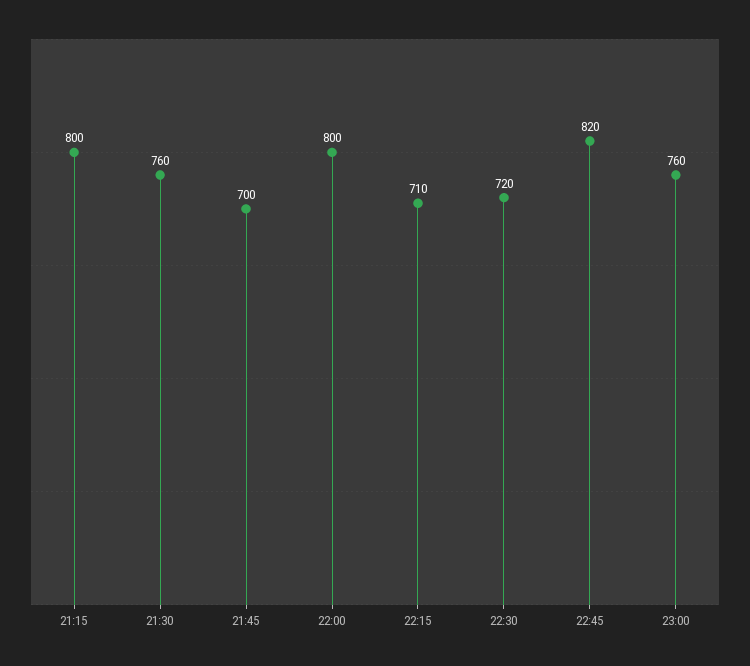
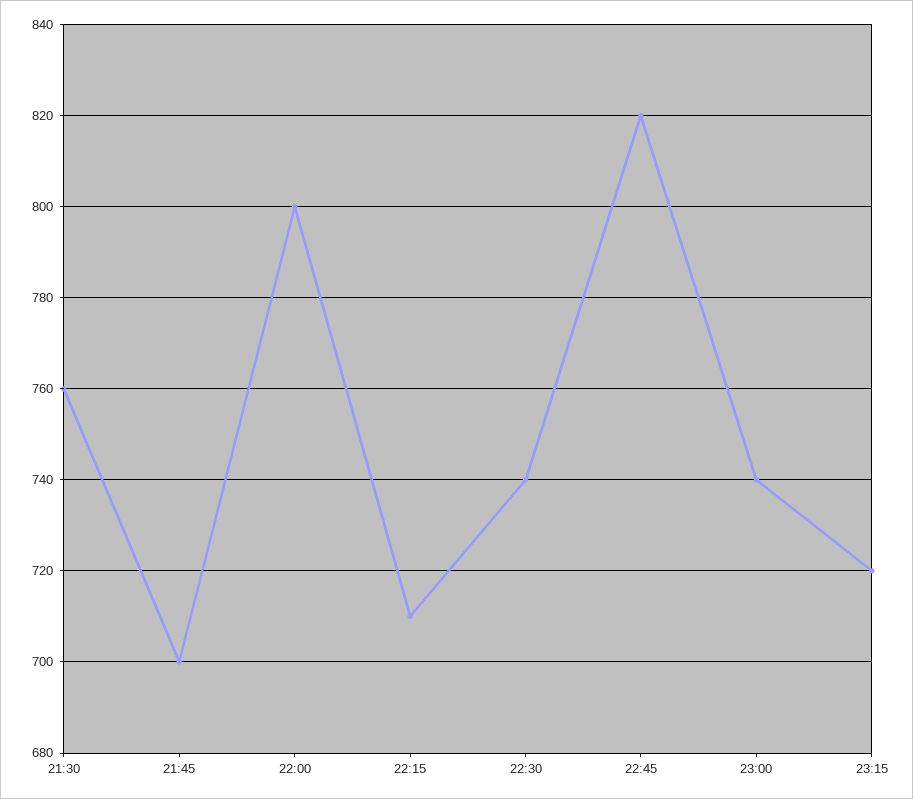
21:15: 800 -> none
22:30: 720 -> 740
23:00: 760 -> 740
23:15: none -> 720

